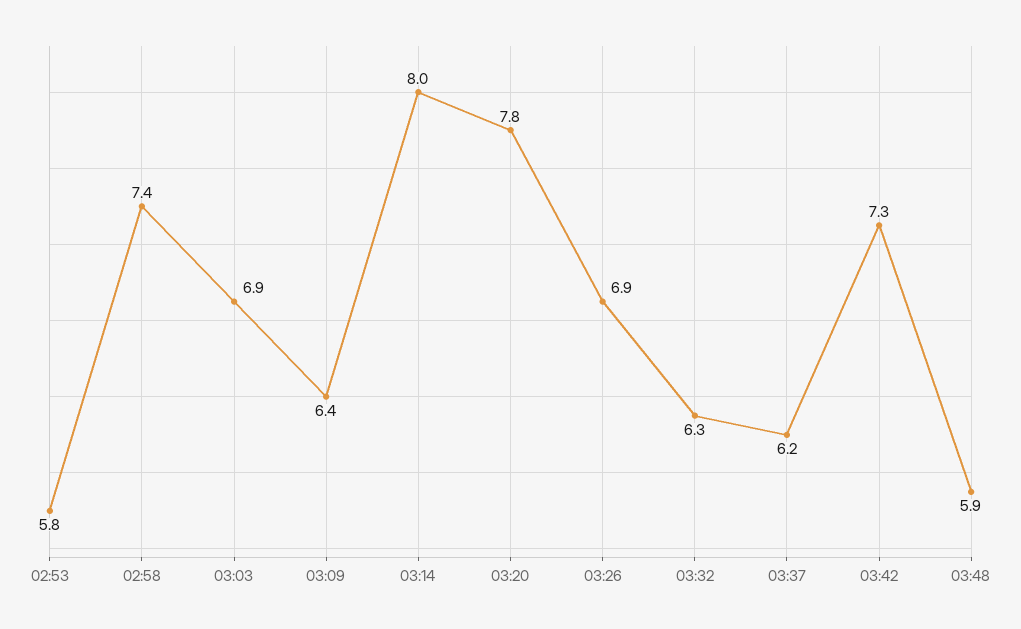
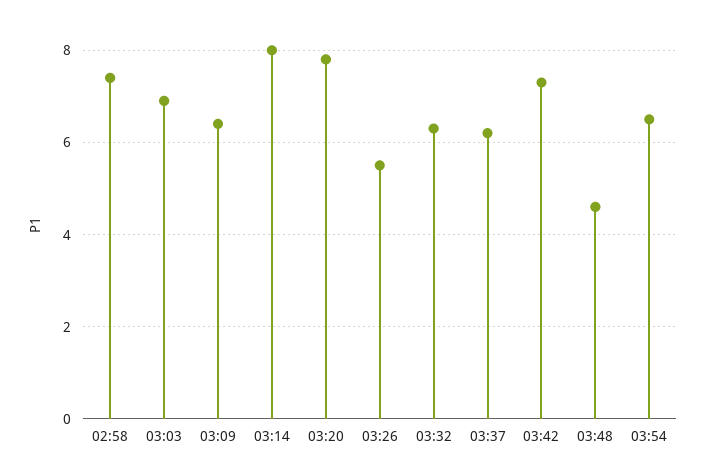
02:53: 5.8 -> none
03:26: 6.9 -> 5.5
03:48: 5.9 -> 4.5
03:54: none -> 6.5

